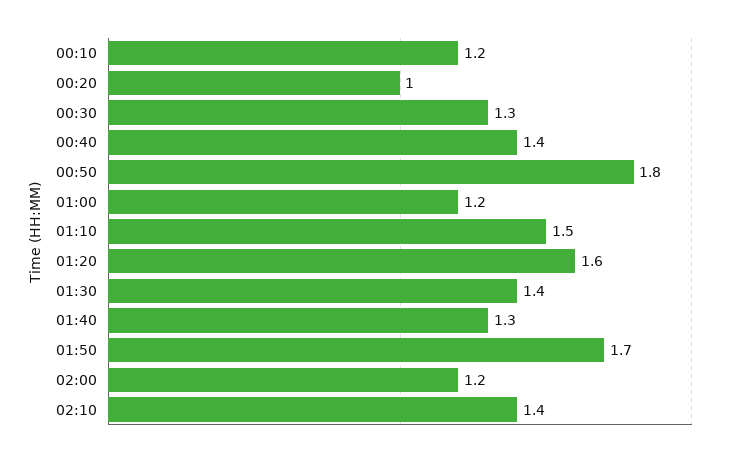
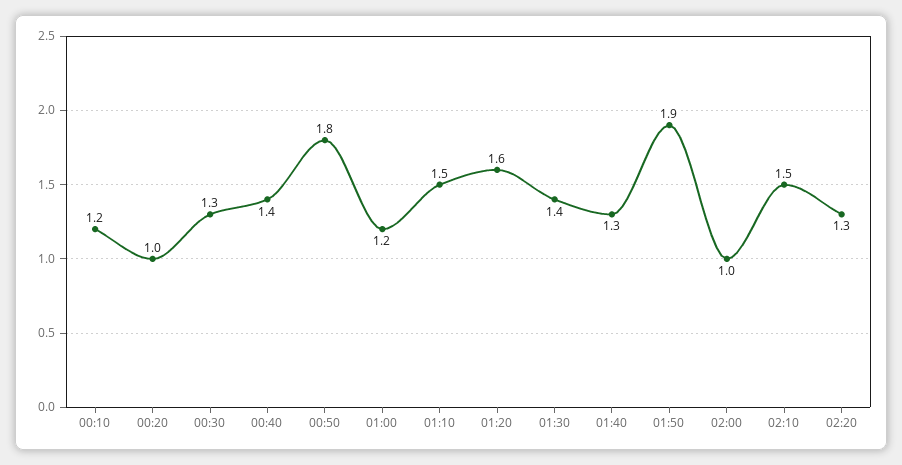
01:50: 1.7 -> 1.9
02:00: 1.2 -> 1
02:10: 1.4 -> 1.5
02:20: none -> 1.3

